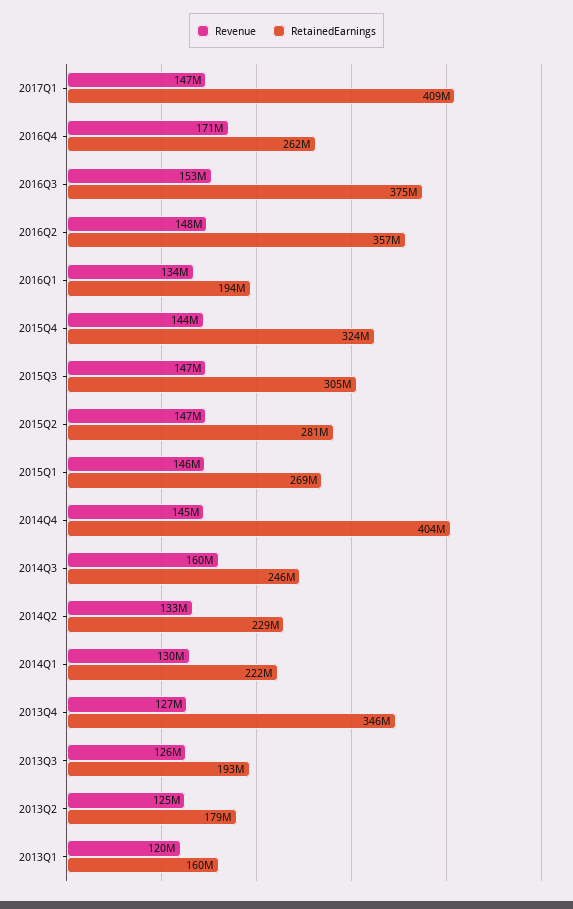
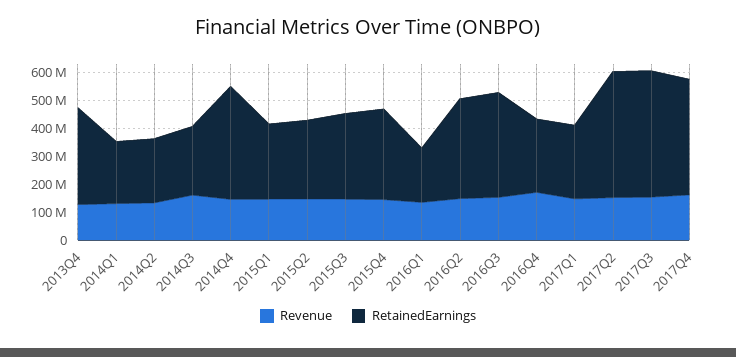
RetainedEarnings, 2017Q1: 409000000 -> 250000000
Revenue, 2013Q3: 126000000 -> none
RetainedEarnings, 2013Q3: 193000000 -> none
Revenue, 2013Q2: 125000000 -> none
RetainedEarnings, 2013Q2: 179000000 -> none
Revenue, 2013Q1: 120000000 -> none
RetainedEarnings, 2013Q1: 160000000 -> none
Revenue, 2017Q2: none -> 150000000
RetainedEarnings, 2017Q2: none -> 450000000
Revenue, 2017Q3: none -> 150000000
RetainedEarnings, 2017Q3: none -> 450000000
Revenue, 2017Q4: none -> 150000000
RetainedEarnings, 2017Q4: none -> 400000000

